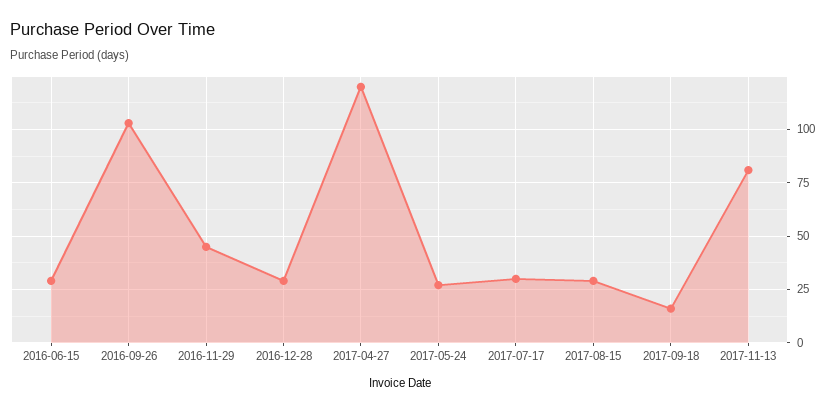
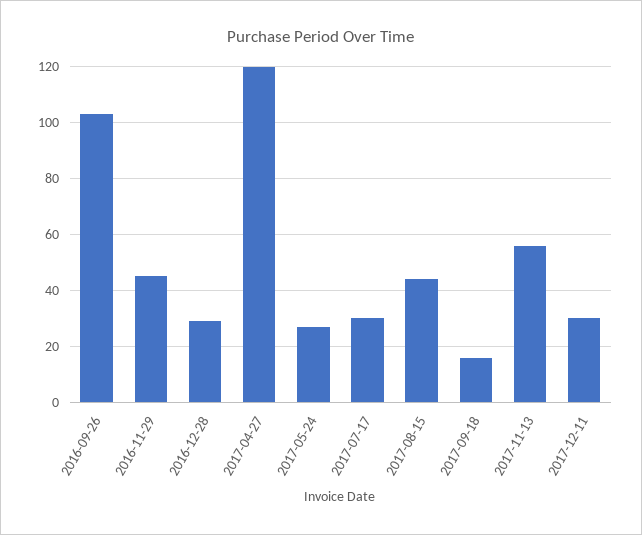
2016-06-15: 30 -> none
2017-08-15: 30 -> 45
2017-11-13: 80 -> 55
2017-12-11: none -> 30

